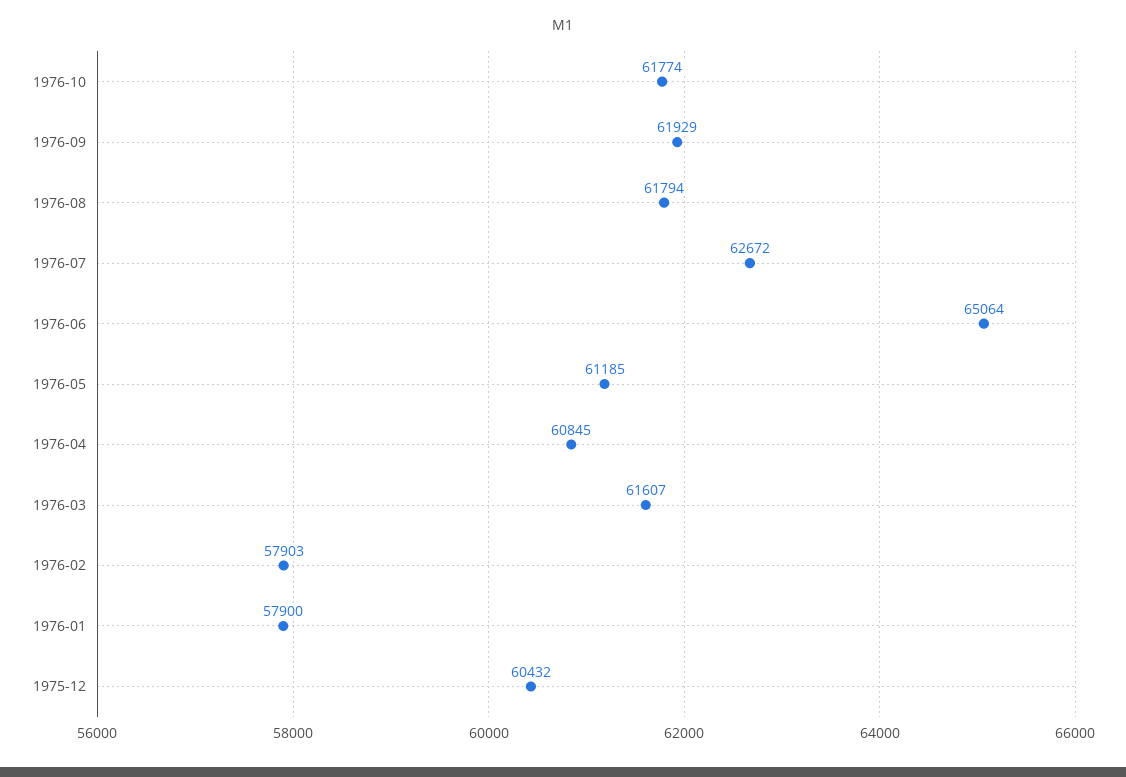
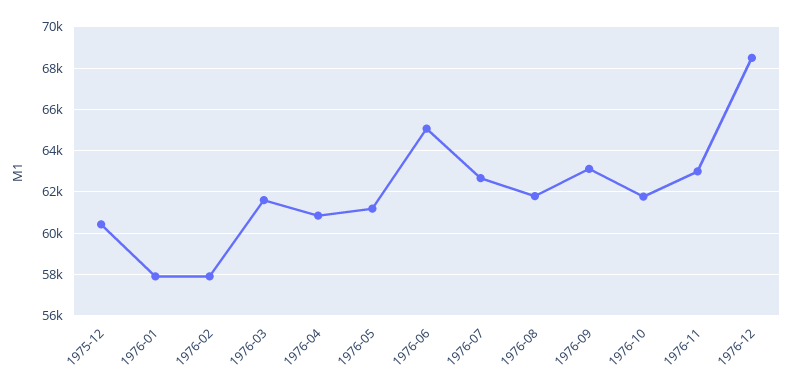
1976-09: 61929 -> 63000
1976-11: none -> 63000
1976-12: none -> 68500

